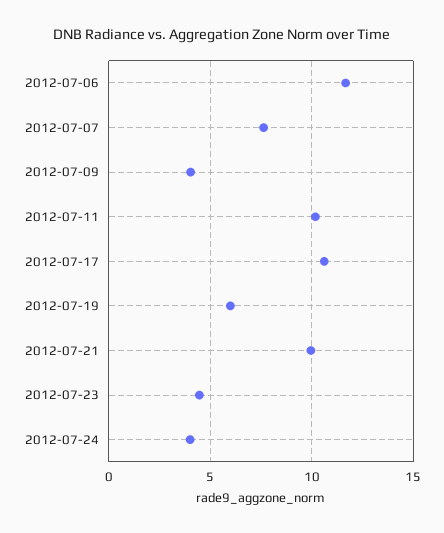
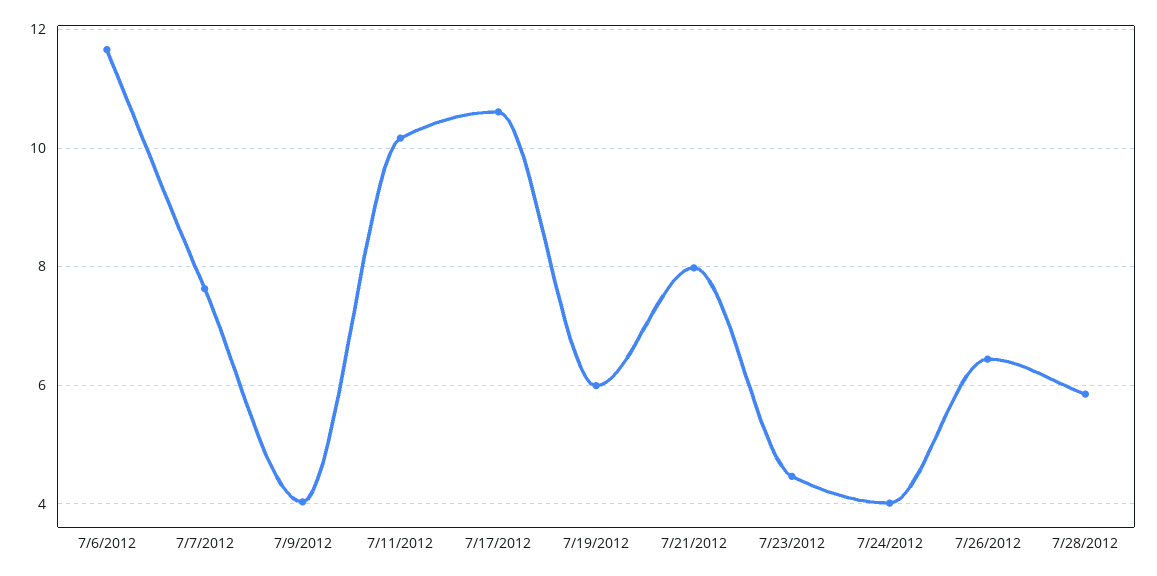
2012-07-21: 10 -> 8
7/26/2012: none -> 6.4
7/28/2012: none -> 5.8

